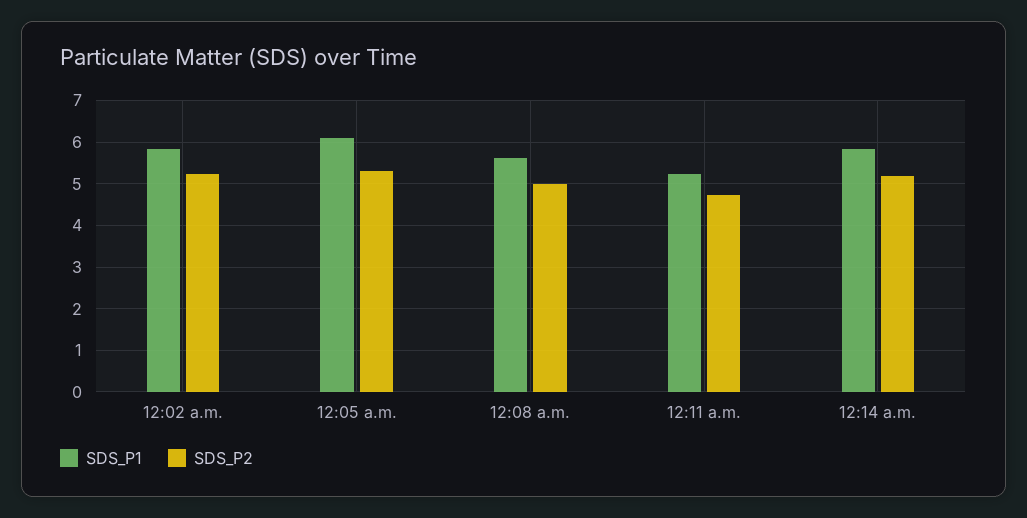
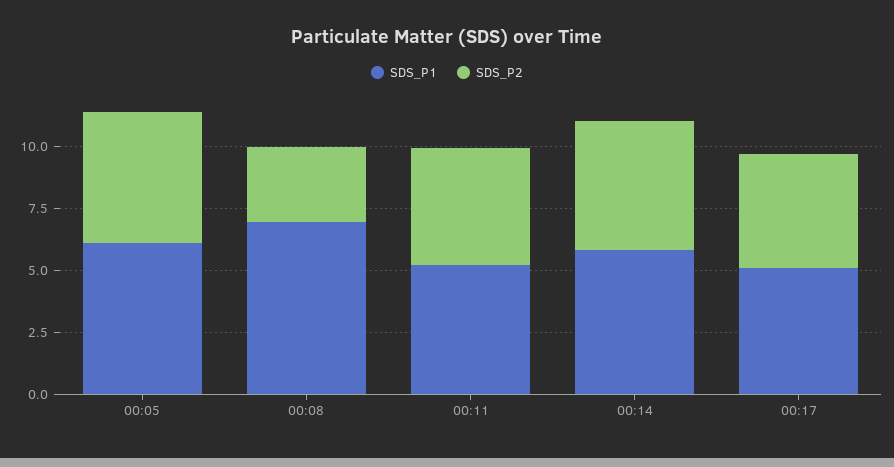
SDS_P1, 12:02 a.m.: 5.8 -> none
SDS_P2, 12:02 a.m.: 5.2 -> none
SDS_P1, 12:08 a.m.: 5.6 -> 7
SDS_P2, 12:08 a.m.: 5 -> 3
SDS_P1, 00:17: none -> 5
SDS_P2, 00:17: none -> 4.5

